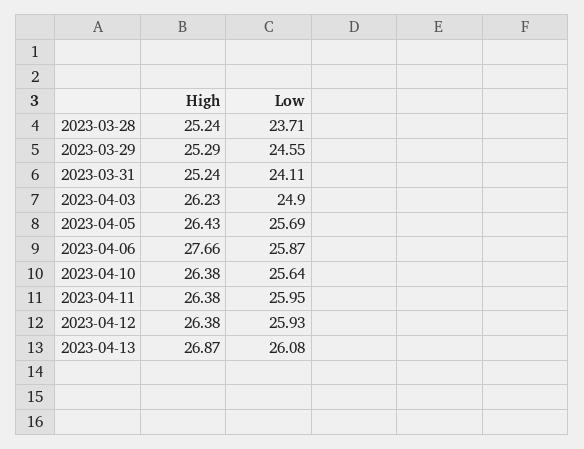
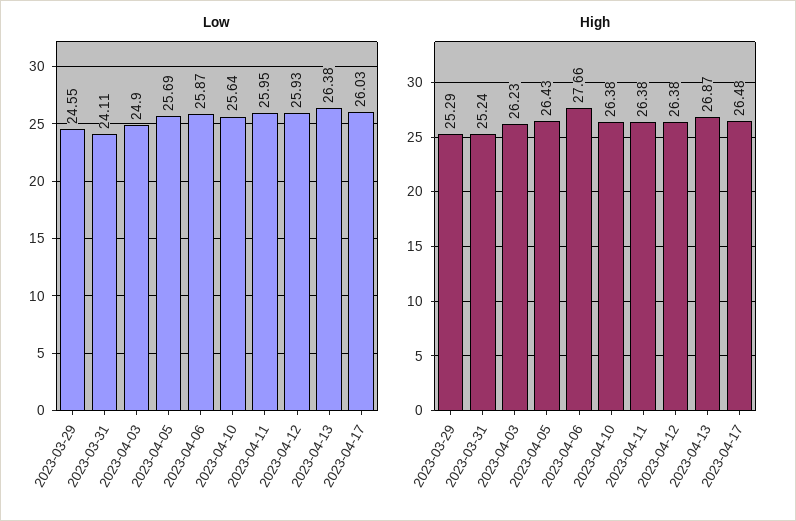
High, 2023-03-28: 25.24 -> none
Low, 2023-03-28: 23.71 -> none
Low, 2023-04-13: 26.08 -> 26.38
Low, 2023-04-17: none -> 26.03
High, 2023-04-17: none -> 26.48

